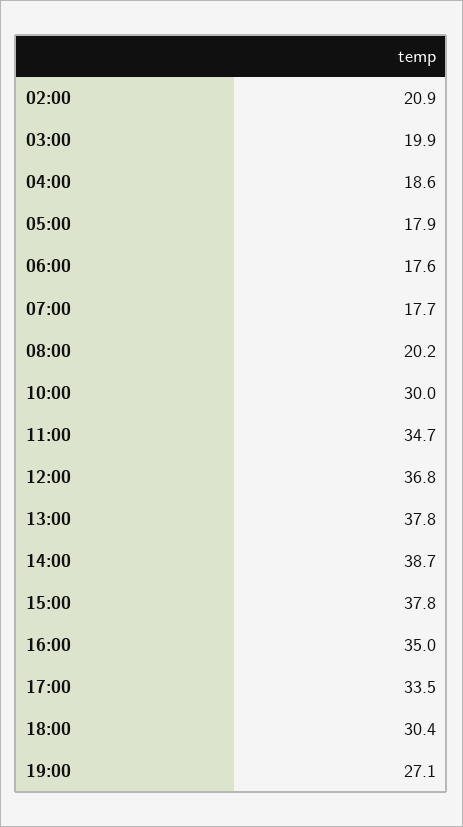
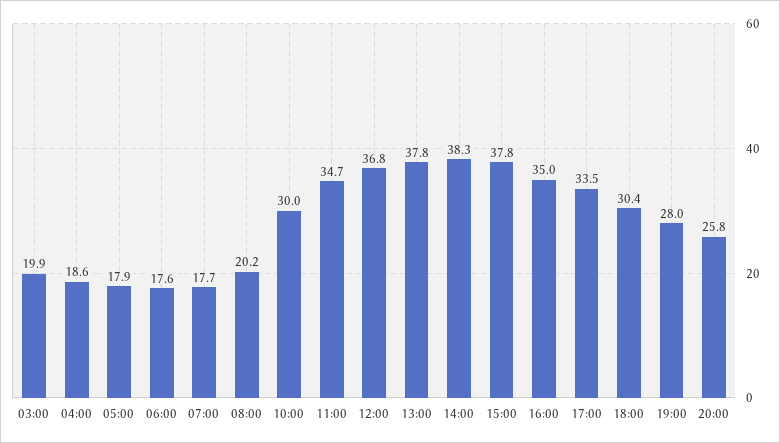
02:00: 20.9 -> none
14:00: 38.7 -> 38.3
19:00: 27.1 -> 28
20:00: none -> 25.8

